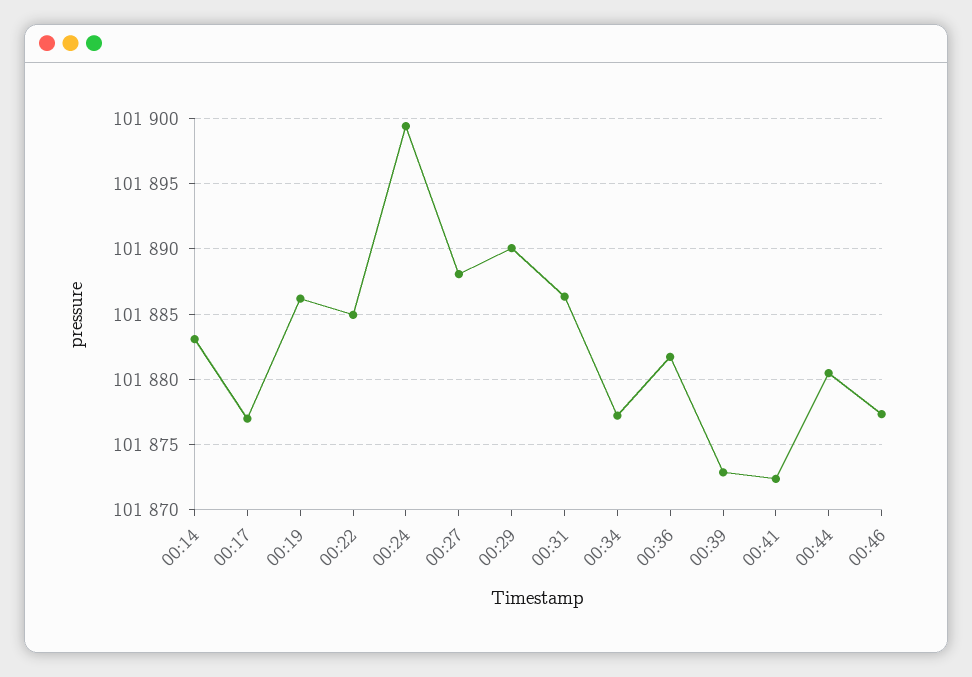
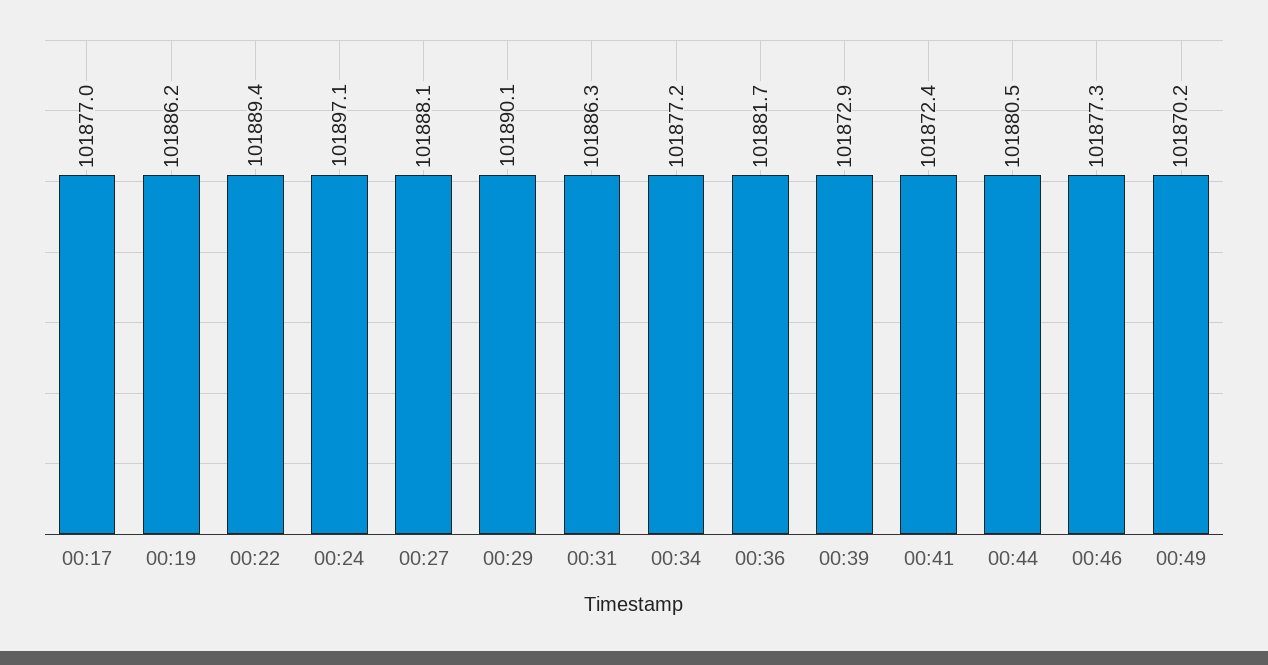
00:14: 101883 -> none
00:22: 101885 -> 101889.4
00:24: 101899.5 -> 101897.1
00:49: none -> 101870.2

